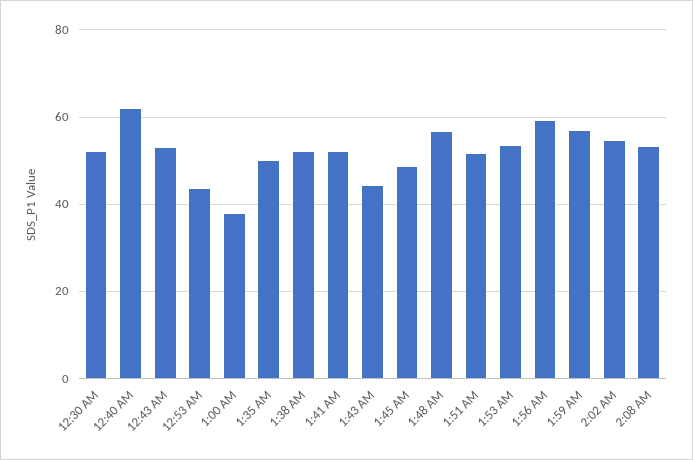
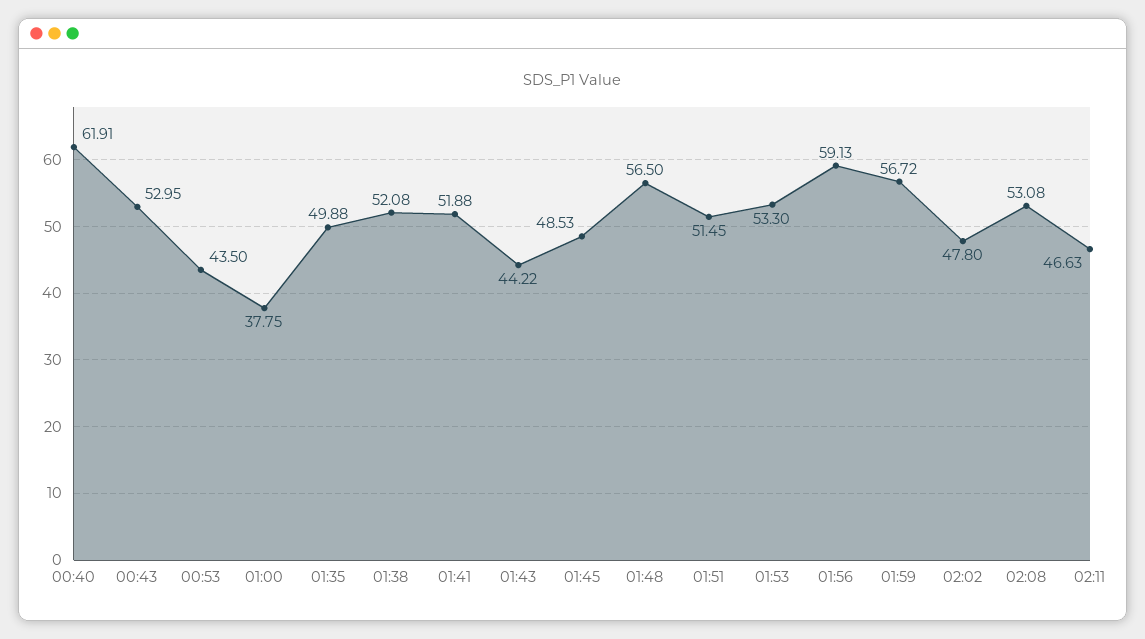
12:30 AM: 52 -> none
2:02 AM: 54 -> 47.8
02:11: none -> 46.63

